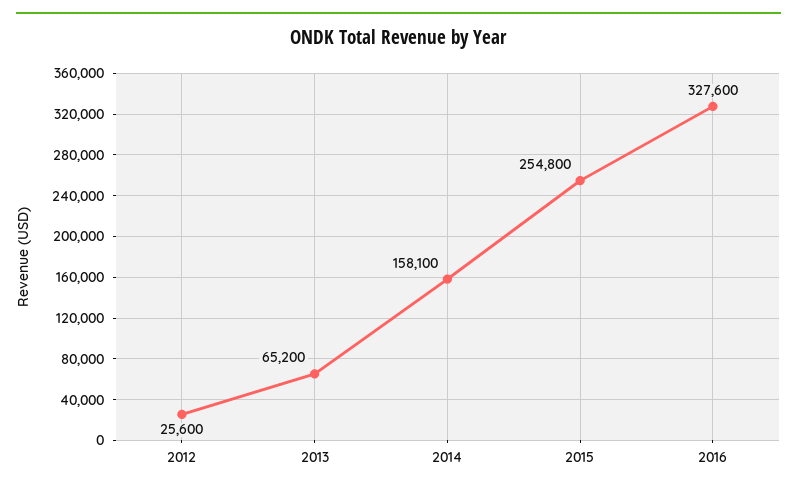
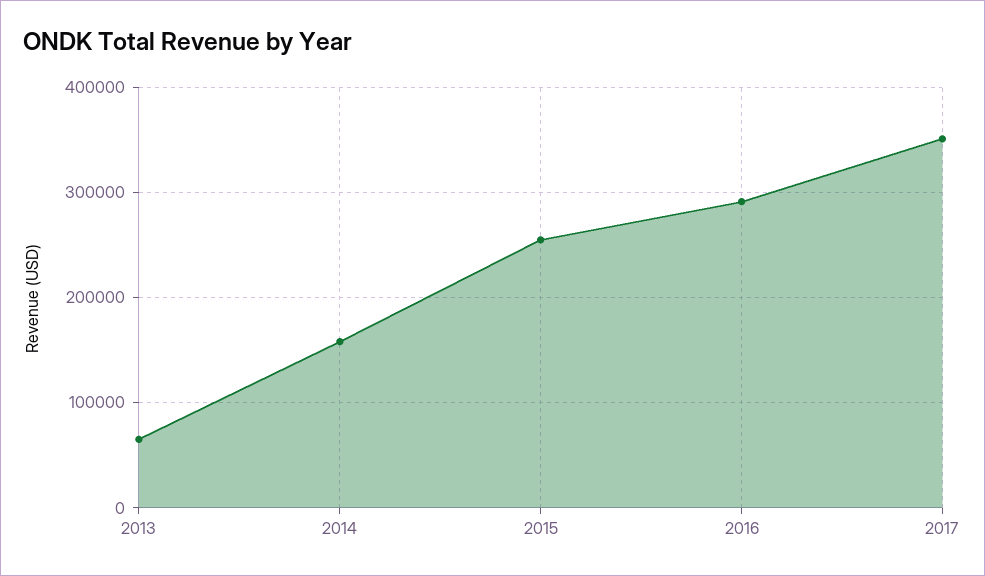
2012: 25600 -> none
2016: 327600 -> 290000
2017: none -> 350000

